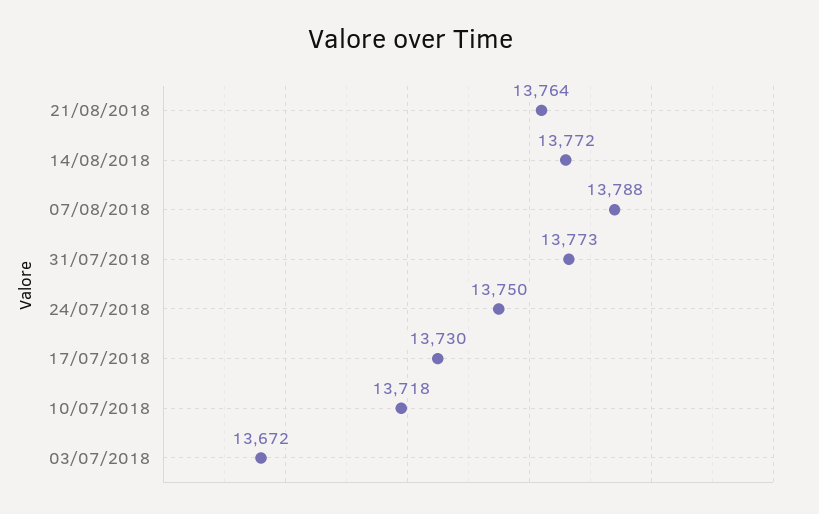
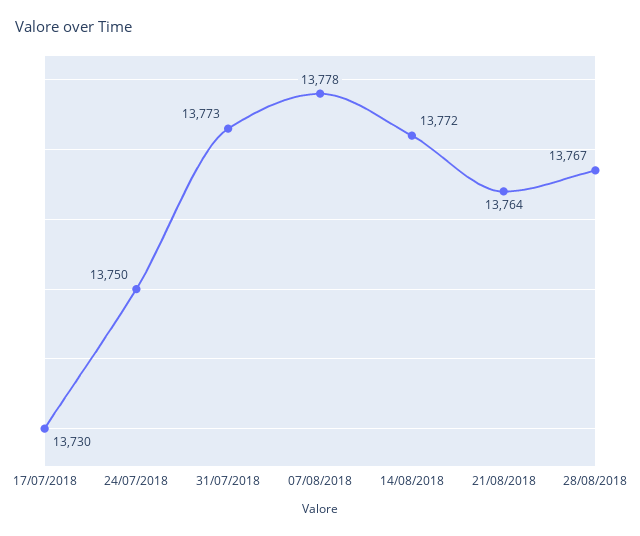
07/08/2018: 13788 -> 13778
10/07/2018: 13718 -> none
03/07/2018: 13672 -> none
28/08/2018: none -> 13767

